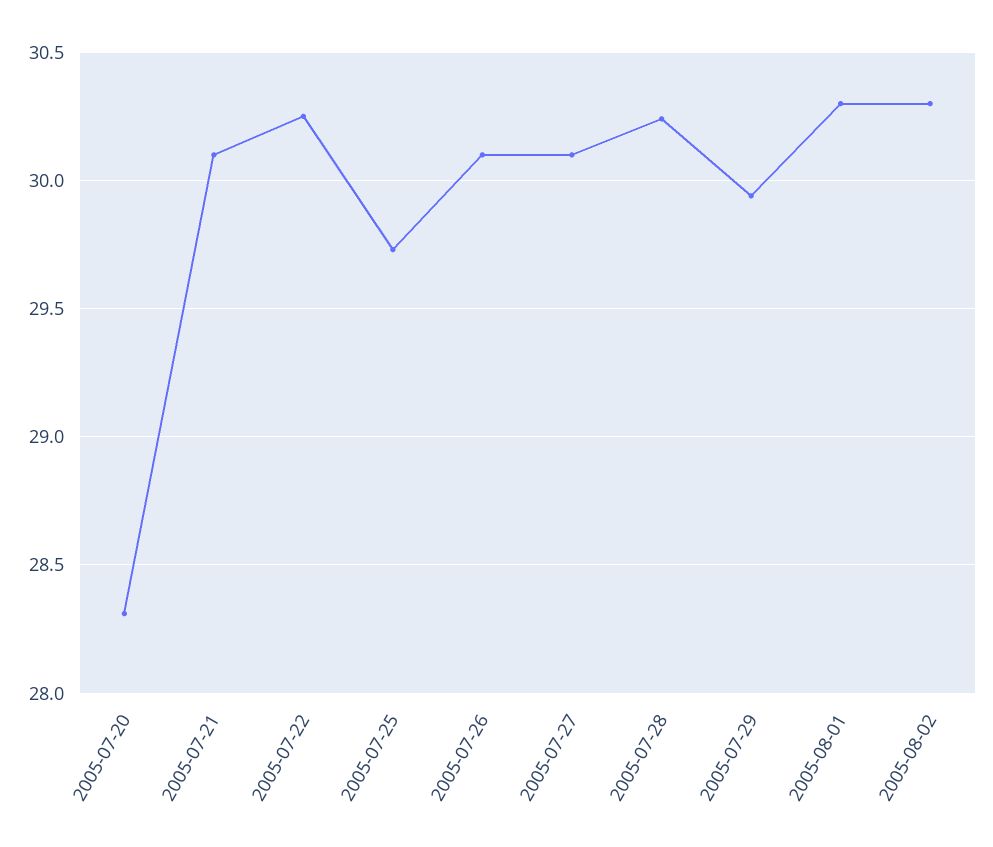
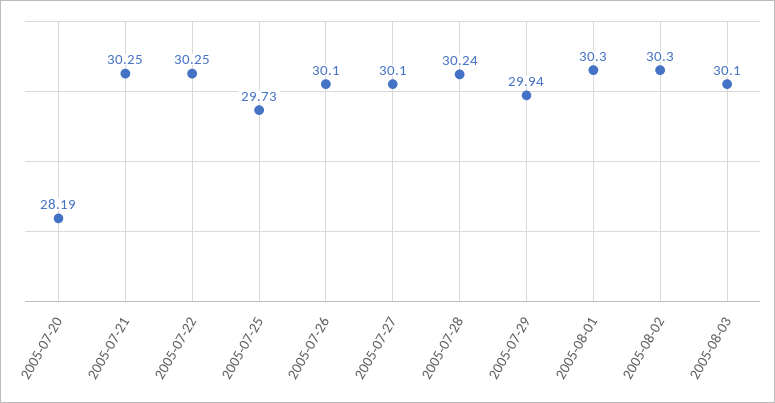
2005-07-20: 28.3 -> 28.19
2005-07-21: 30.1 -> 30.25
2005-08-03: none -> 30.1

